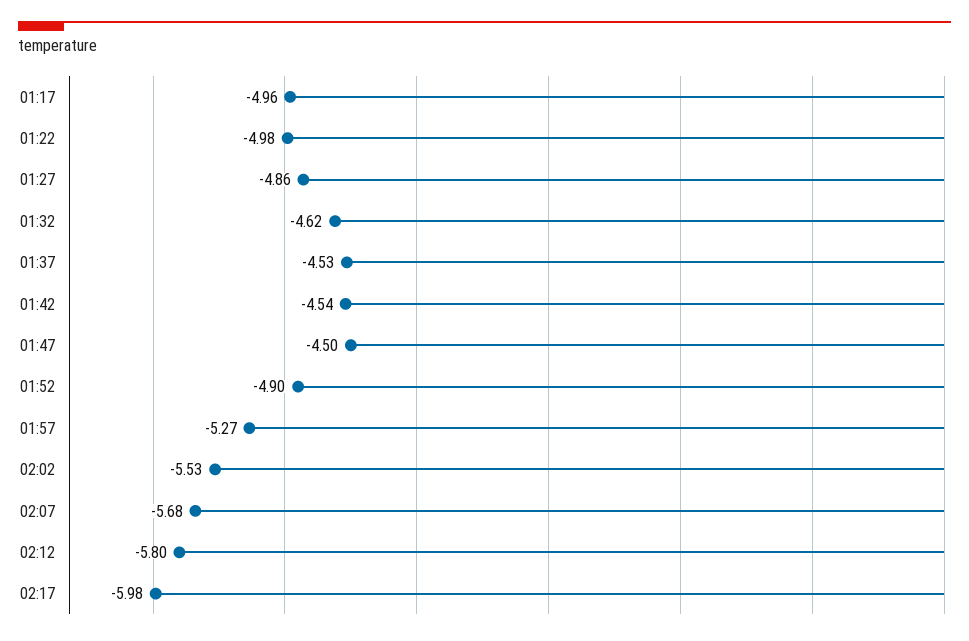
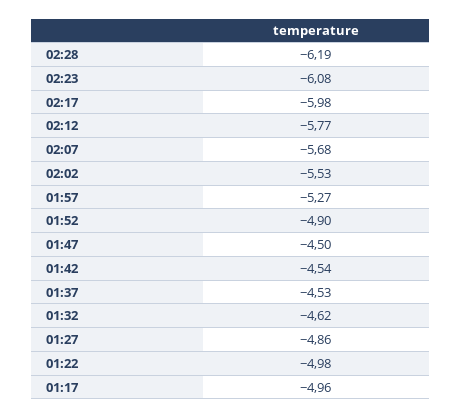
02:12: -5.8 -> -5.77
02:28: none -> -6.19
02:23: none -> -6.08

